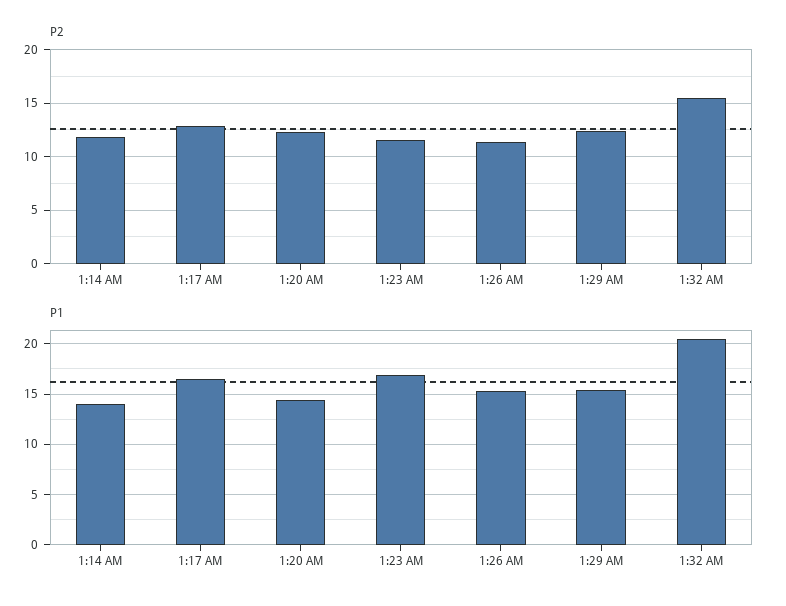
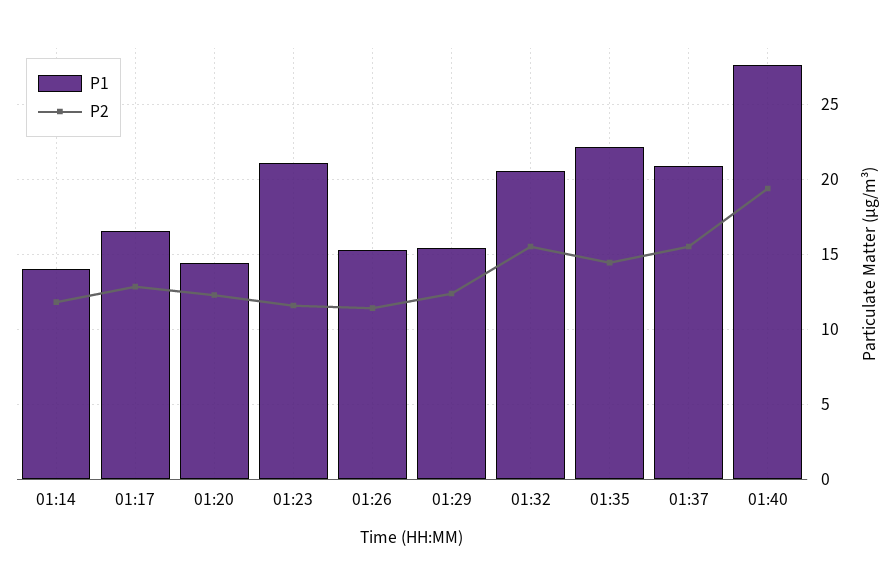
P1, 1:23 AM: 17 -> 21
P1, 01:35: none -> 22
P2, 01:35: none -> 14.5
P1, 01:37: none -> 21
P2, 01:37: none -> 15.5
P1, 01:40: none -> 27.5
P2, 01:40: none -> 19.5

